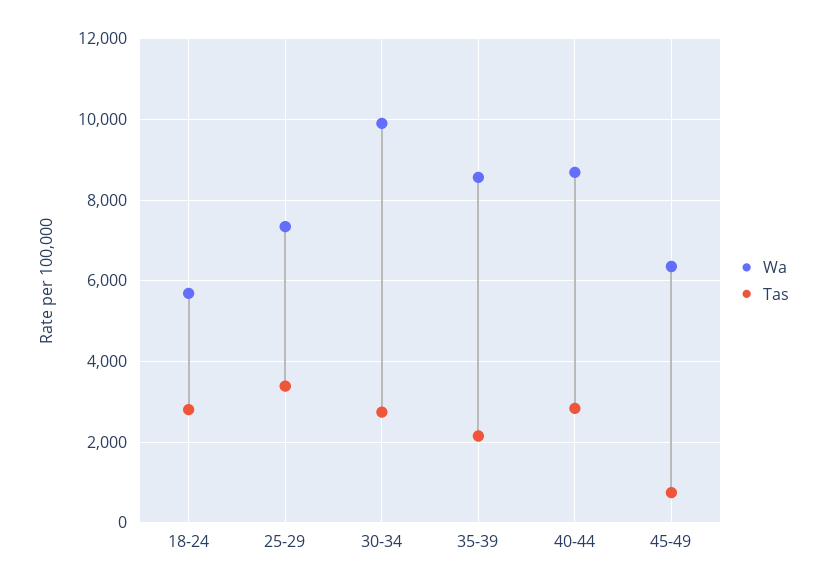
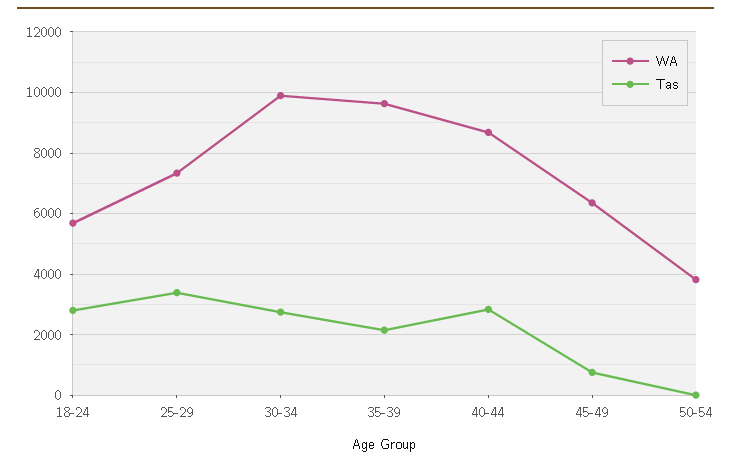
Wa, 35-39: 8600 -> 9600
Wa, 50-54: none -> 3800
Tas, 50-54: none -> 0

